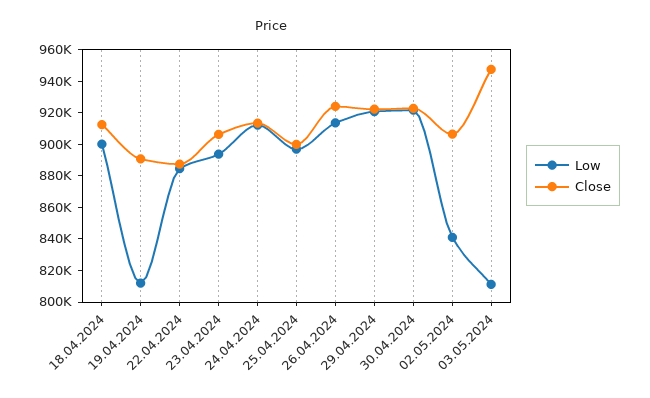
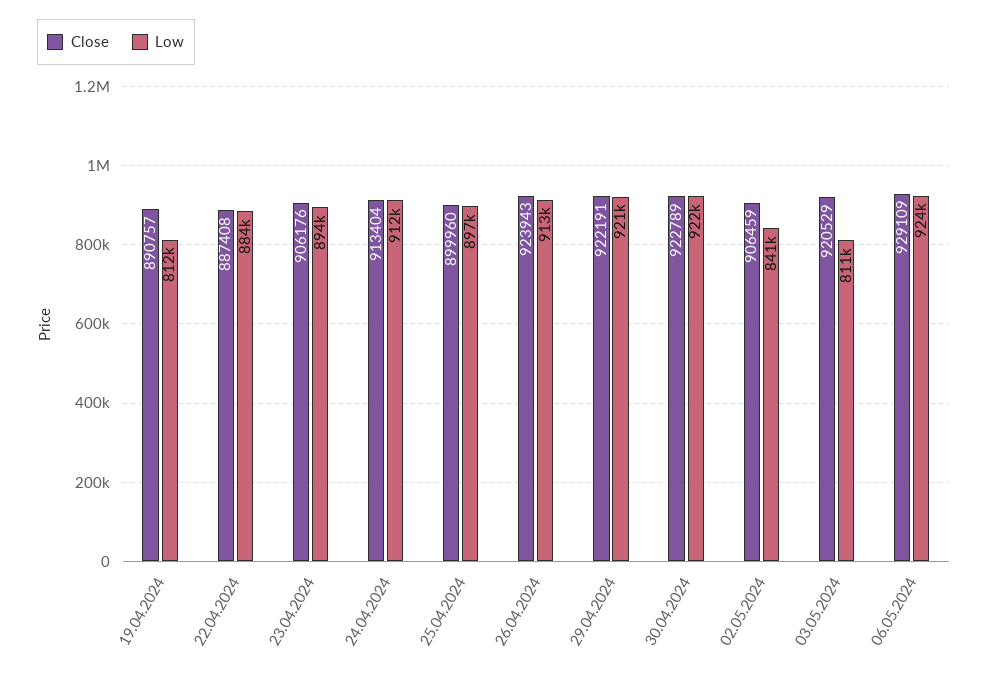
Low, 18.04.2024: 900000 -> none
Close, 18.04.2024: 910000 -> none
Close, 03.05.2024: 950000 -> 920529
Close, 06.05.2024: none -> 929109
Low, 06.05.2024: none -> 924000

